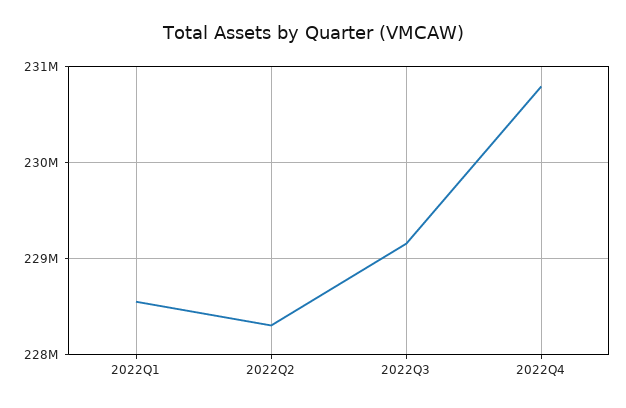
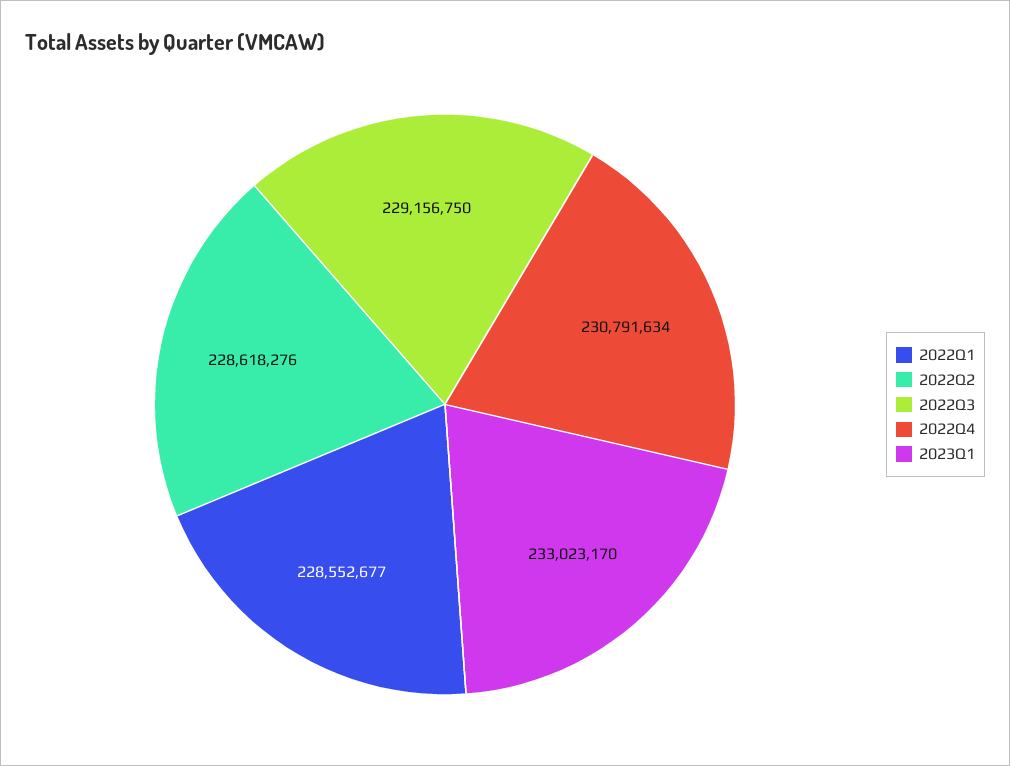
2022Q2: 228300000 -> 228618276
2023Q1: none -> 233023170

